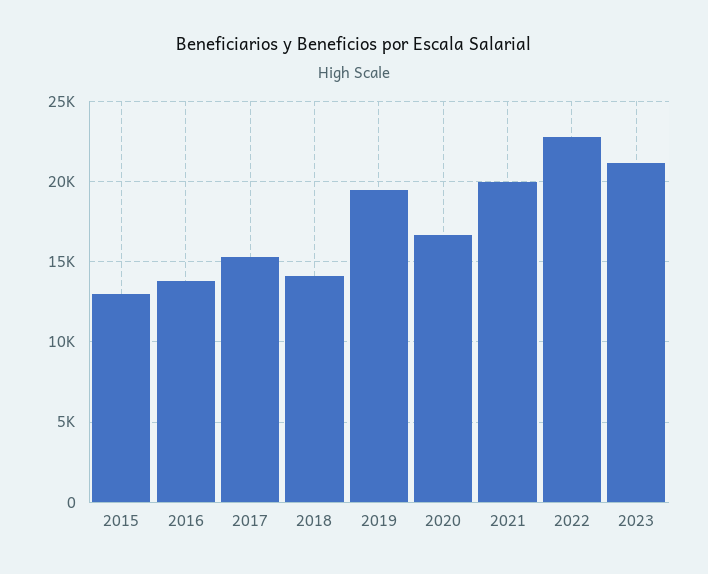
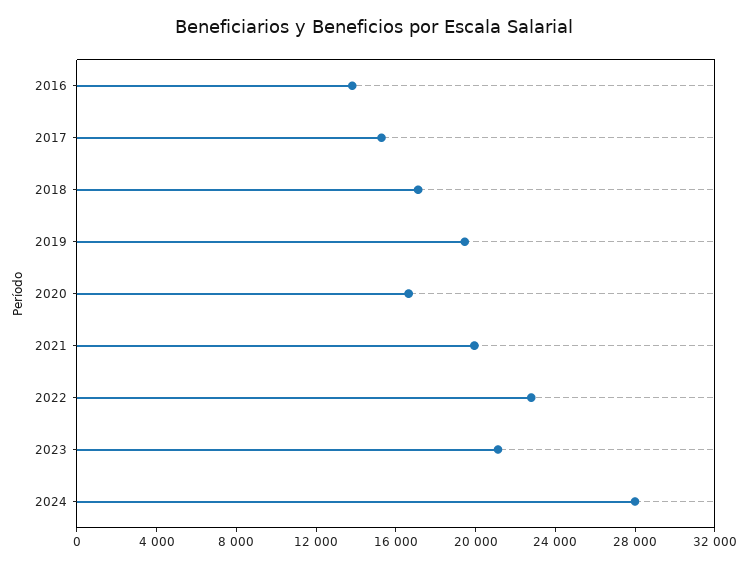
2015: 13000 -> none
2018: 14000 -> 17000
2024: none -> 28000

